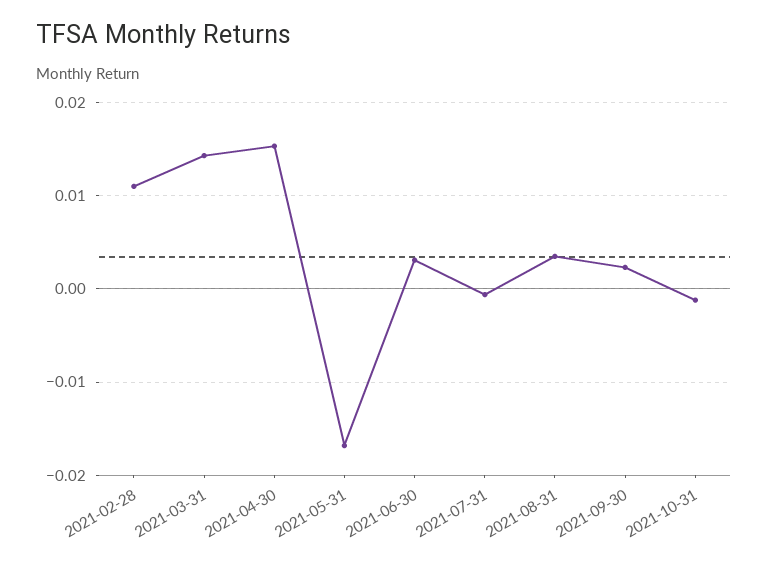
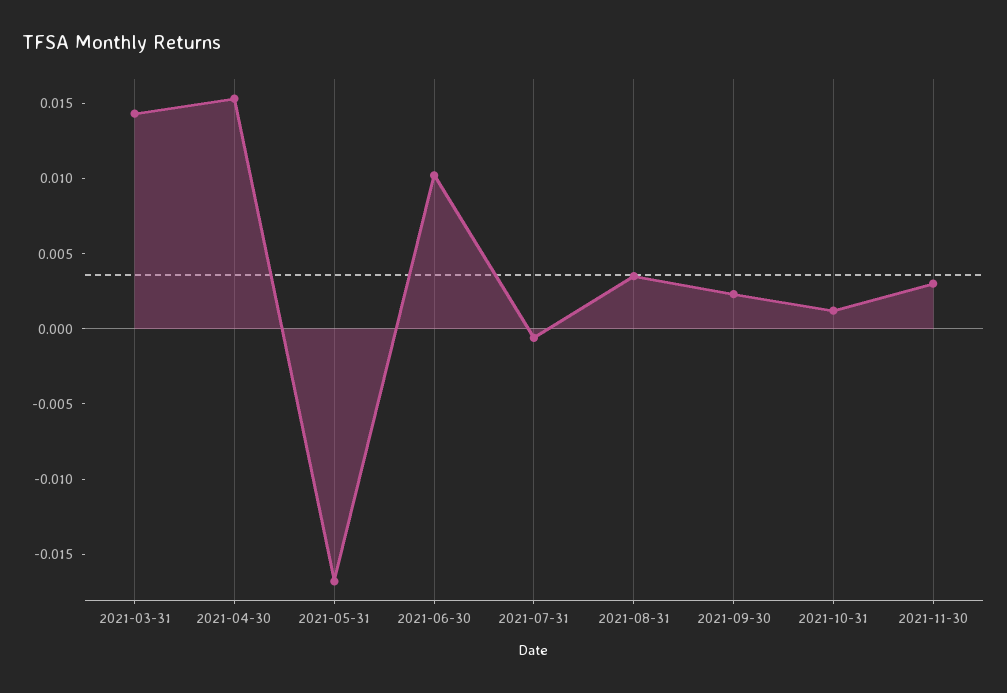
2021-02-28: 0.011 -> none
2021-06-30: 0.003 -> 0.01
2021-10-31: -0.001 -> 0.001
2021-11-30: none -> 0.003

